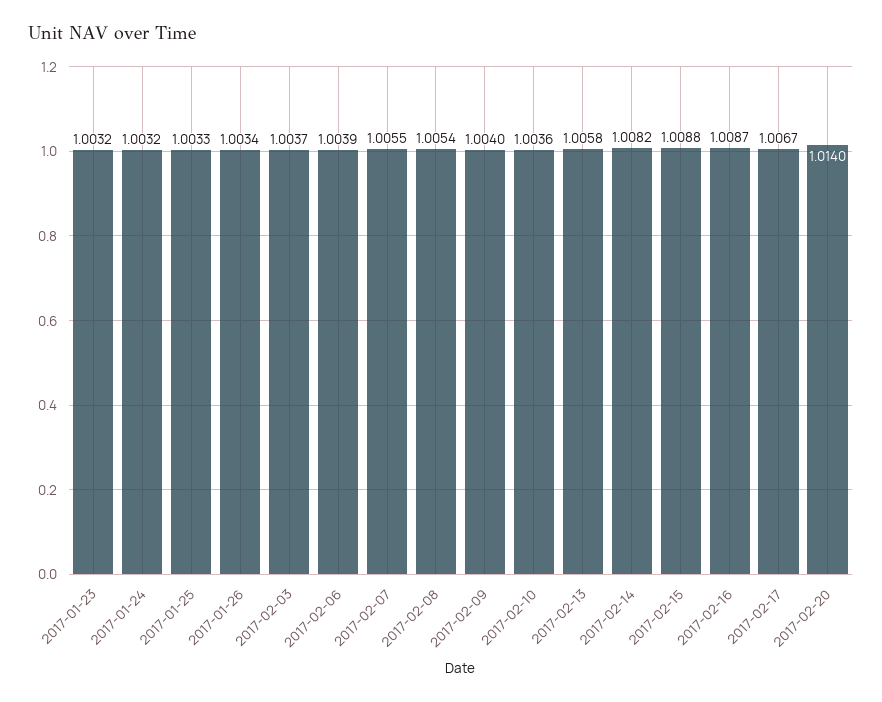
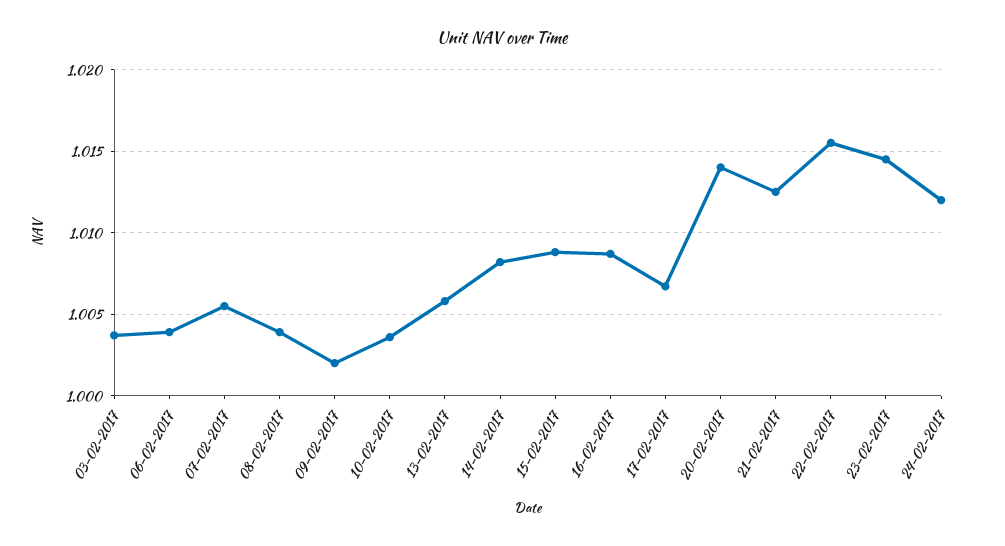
2017-01-23: 1.0032 -> none
2017-01-24: 1.0032 -> none
2017-01-25: 1.0033 -> none
2017-01-26: 1.0034 -> none
2017-02-08: 1.0054 -> 1.004
2017-02-09: 1.004 -> 1.002
21-02-2017: none -> 1.0125
22-02-2017: none -> 1.0155
23-02-2017: none -> 1.0145
24-02-2017: none -> 1.012

